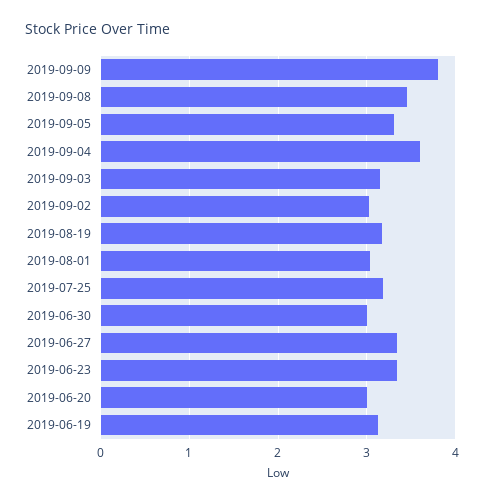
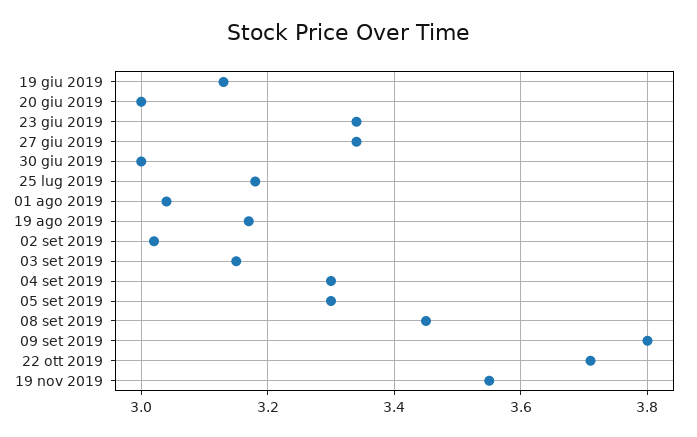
2019-09-04: 3.6 -> 3.3
22 ott 2019: none -> 3.7
19 nov 2019: none -> 3.55

